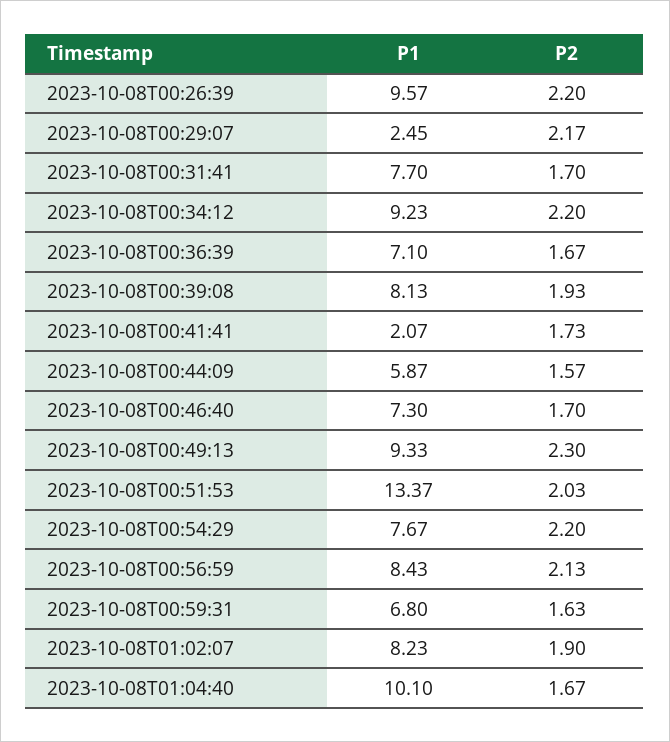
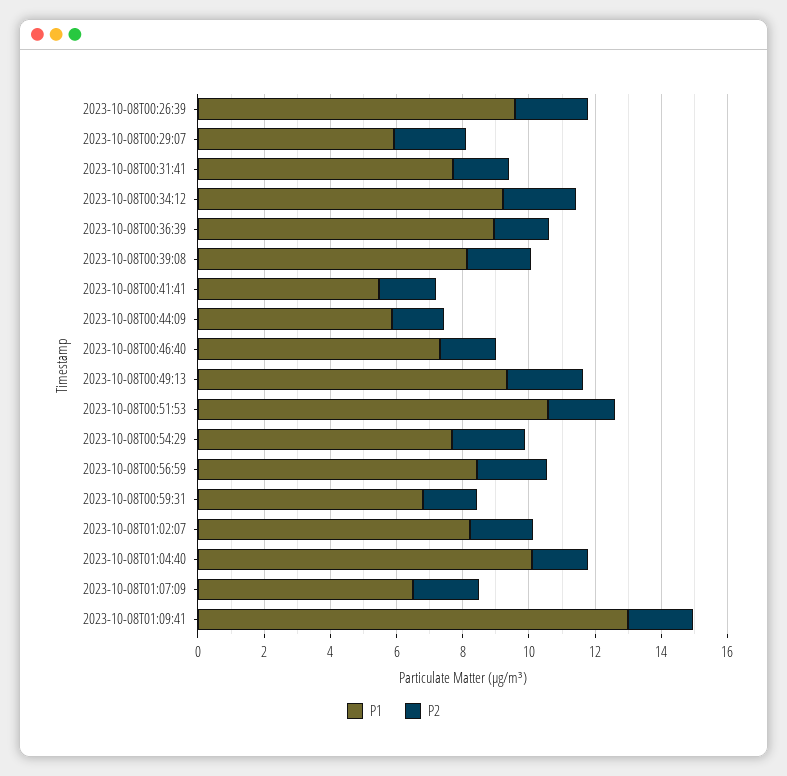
P1, 2023-10-08T00:29:07: 2.45 -> 6
P1, 2023-10-08T00:36:39: 7.1 -> 9
P1, 2023-10-08T00:41:41: 2.07 -> 5.5
P1, 2023-10-08T00:51:53: 13.37 -> 10.5
P1, 2023-10-08T01:07:09: none -> 6.5
P2, 2023-10-08T01:07:09: none -> 2
P1, 2023-10-08T01:09:41: none -> 13
P2, 2023-10-08T01:09:41: none -> 2

